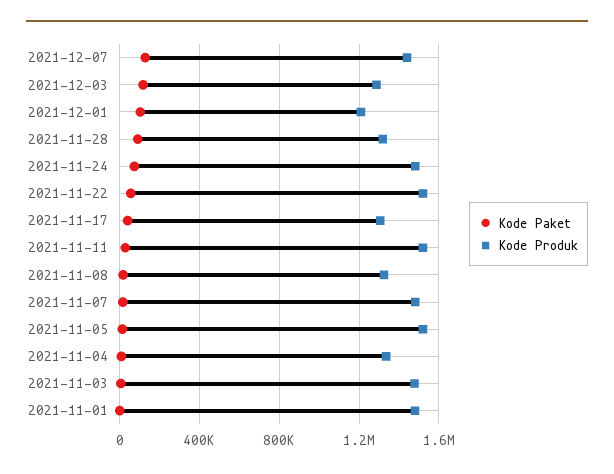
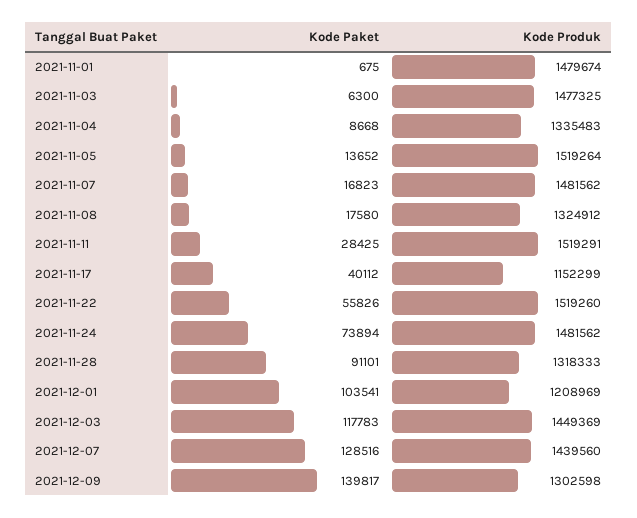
Kode Produk, 2021-12-03: 1300000 -> 1449369
Kode Produk, 2021-11-17: 1300000 -> 1152299
Kode Paket, 2021-12-09: none -> 139817
Kode Produk, 2021-12-09: none -> 1302598

